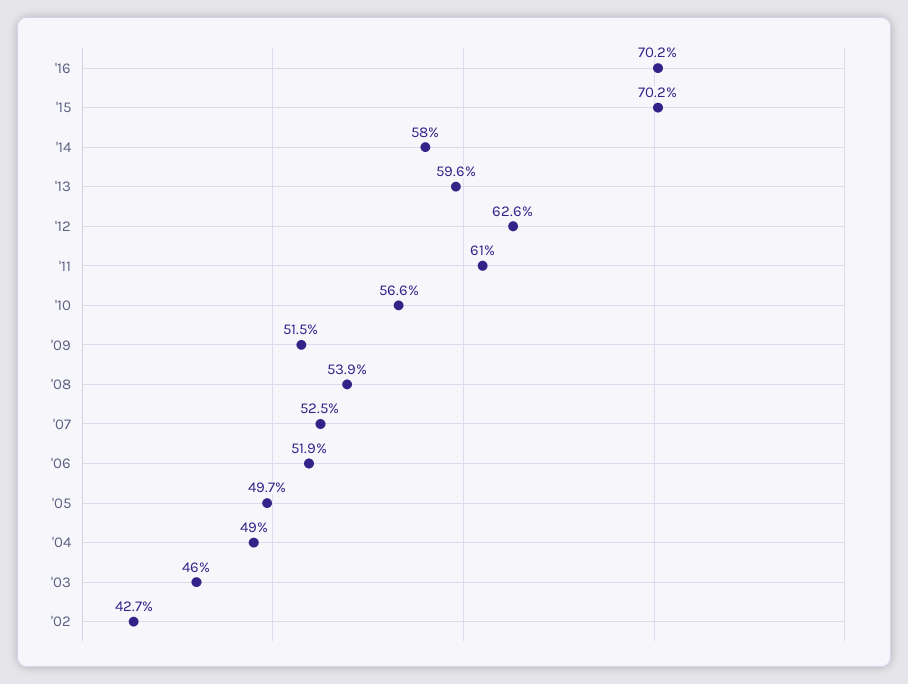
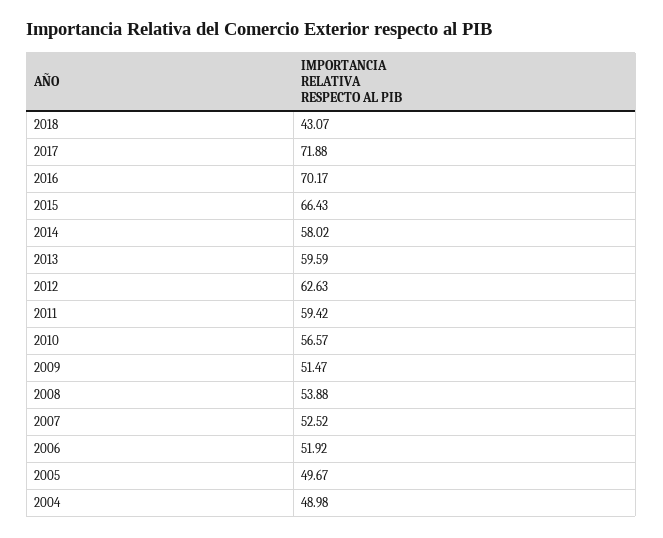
'15: 70.2 -> 66.43
'11: 61 -> 59.42
'03: 46 -> none
'02: 42.7 -> none
2018: none -> 43.07
2017: none -> 71.88

